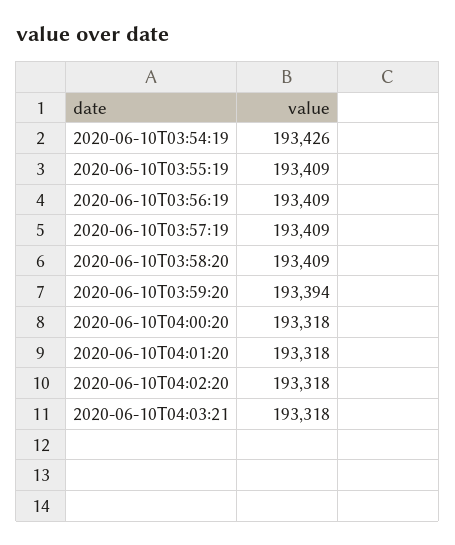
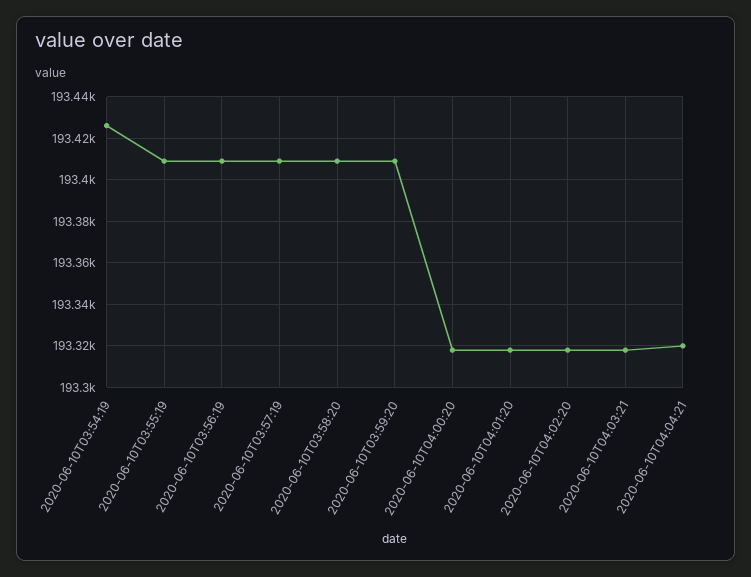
2020-06-10T03:59:20: 193394 -> 193410
2020-06-10T04:04:21: none -> 193320

